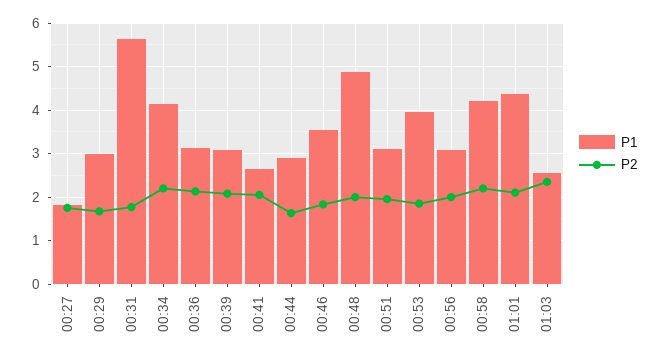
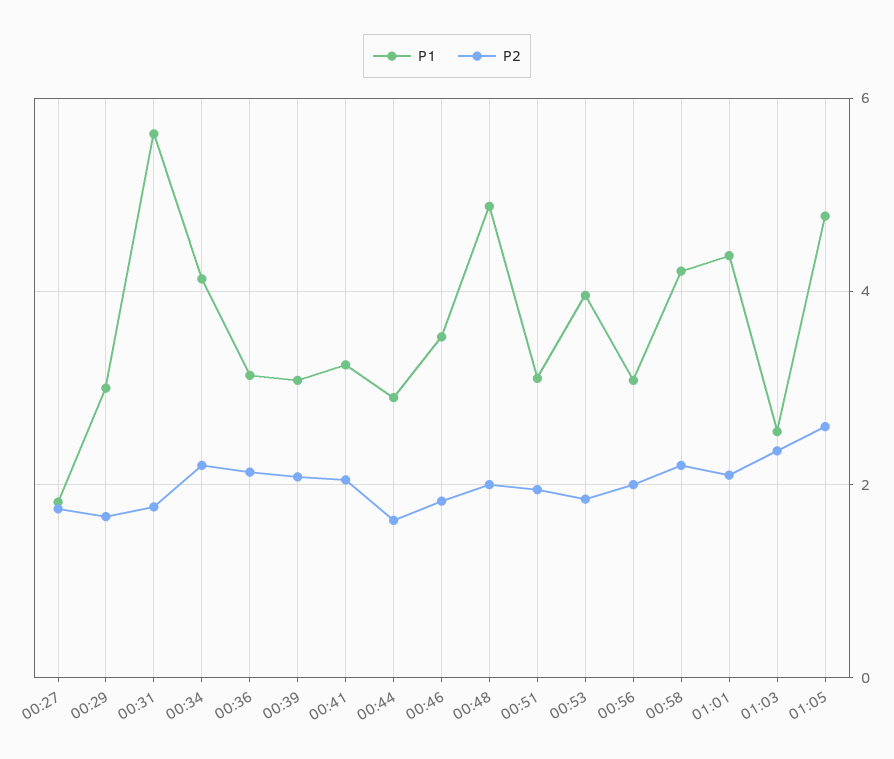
P1, 00:41: 2.6 -> 3.2
P1, 01:05: none -> 4.8
P2, 01:05: none -> 2.6

